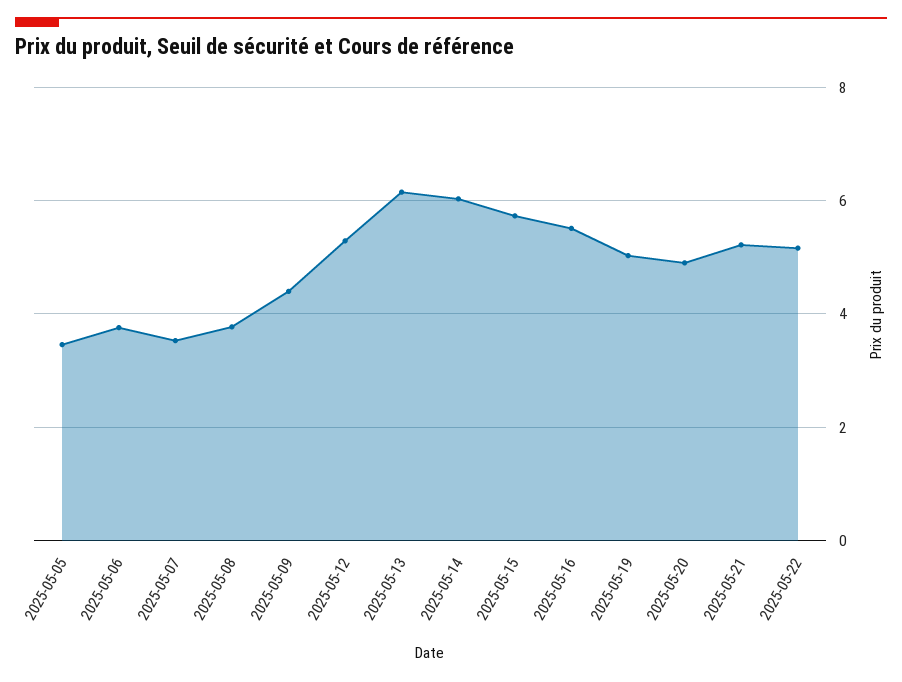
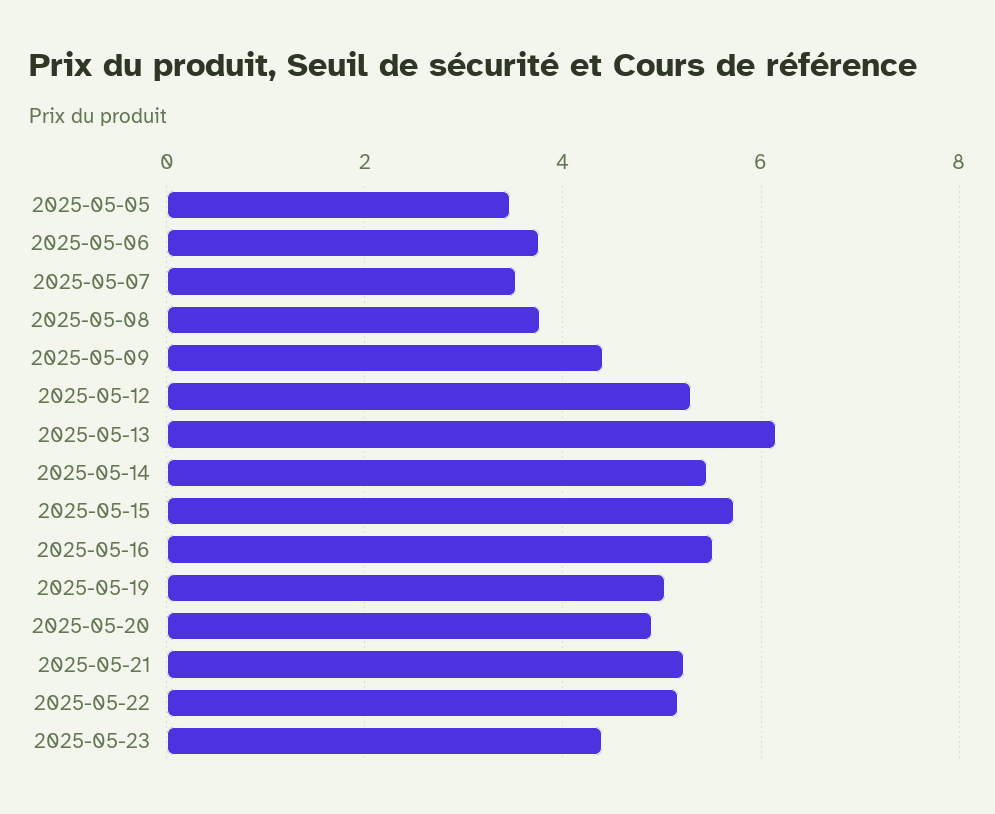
2025-05-14: 6 -> 5.4
2025-05-23: none -> 4.4

